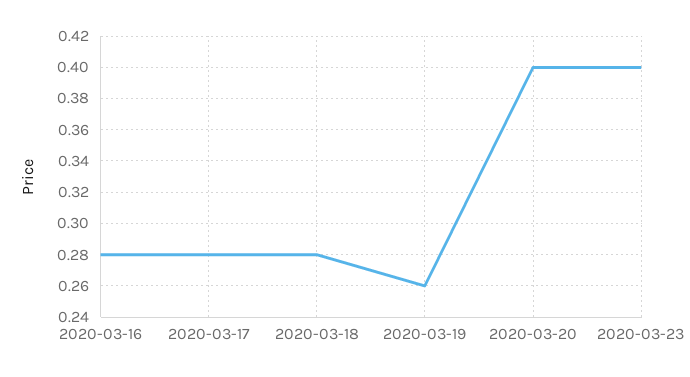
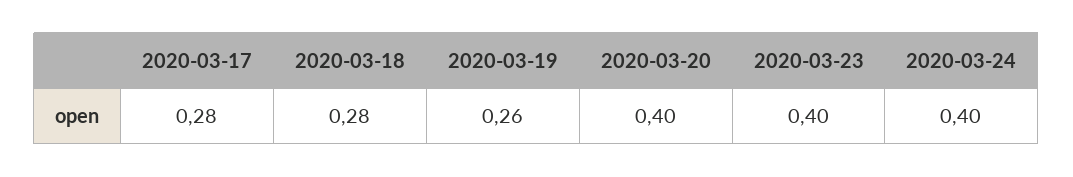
2020-03-16: 0.28 -> none
2020-03-24: none -> 0.4

